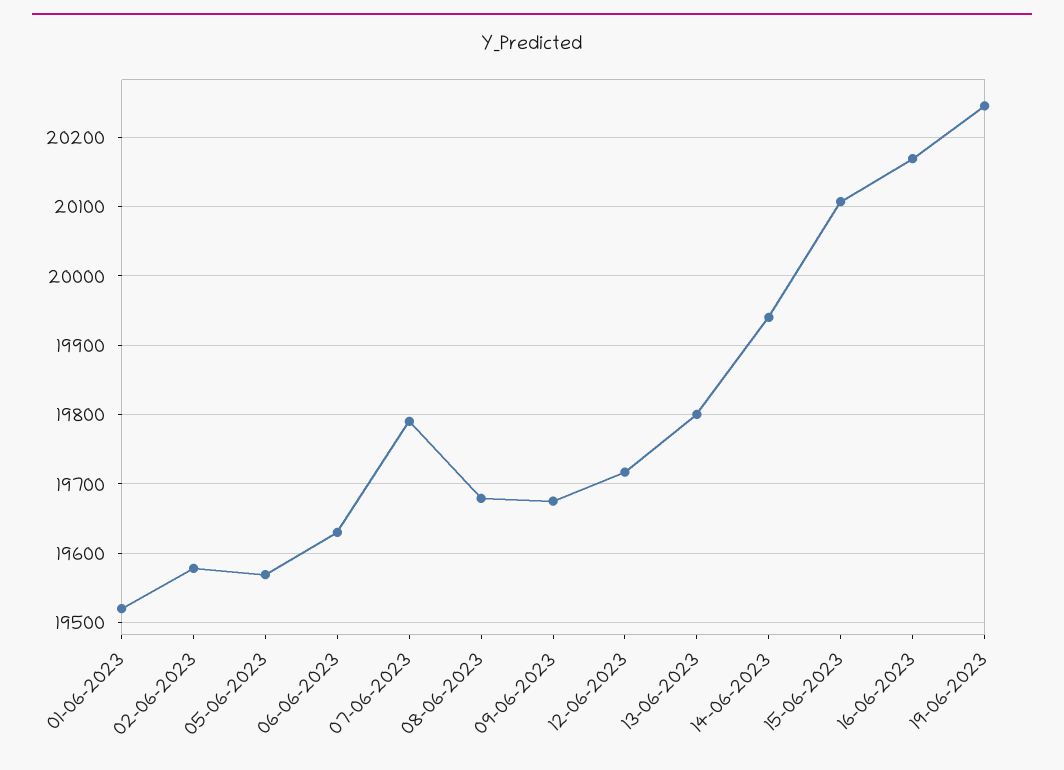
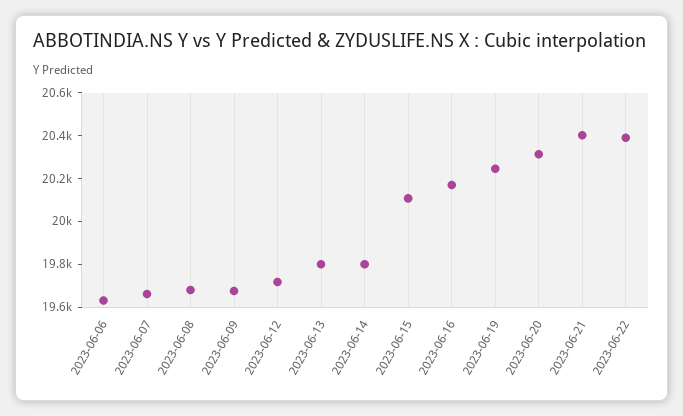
01-06-2023: 19520 -> none
02-06-2023: 19580 -> none
05-06-2023: 19570 -> none
07-06-2023: 19790 -> 19650
14-06-2023: 19940 -> 19800
2023-06-20: none -> 20300
2023-06-21: none -> 20400
2023-06-22: none -> 20400

